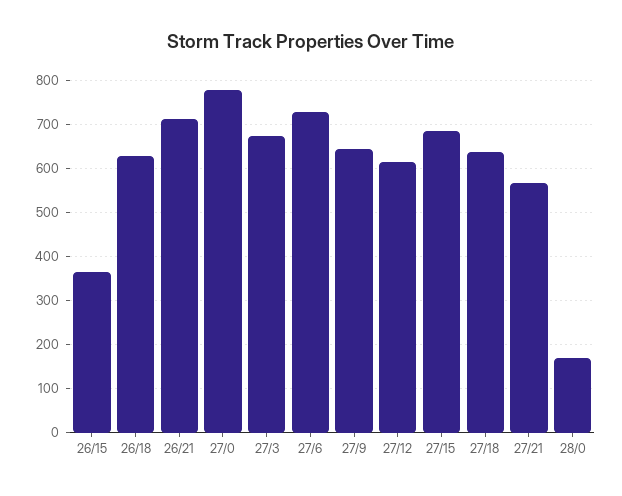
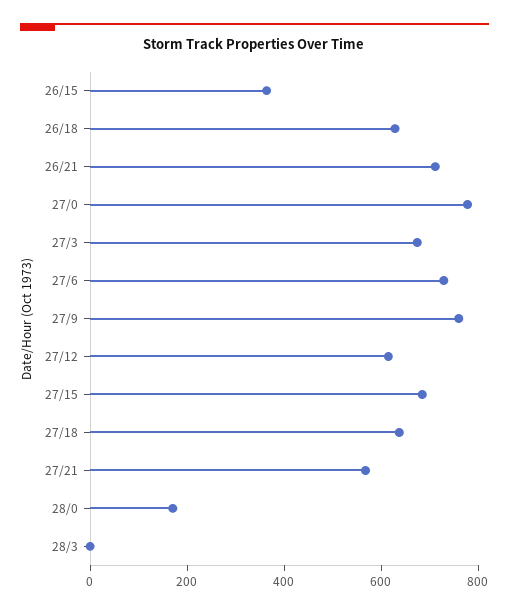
27/9: 640 -> 750
28/3: none -> 0

